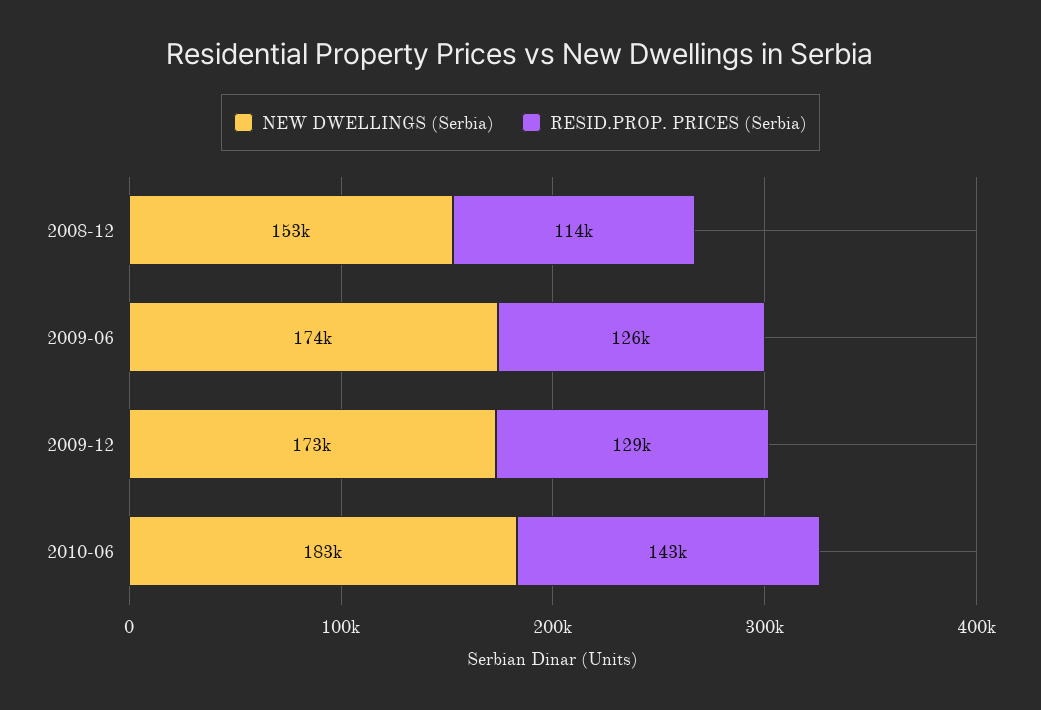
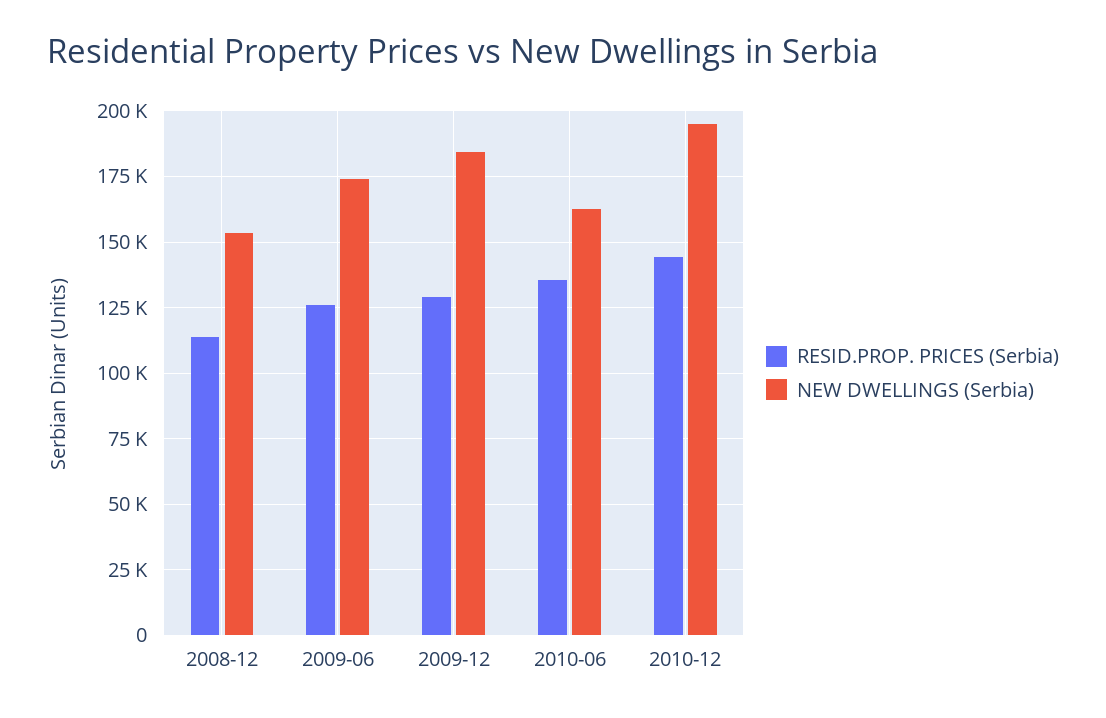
NEW DWELLINGS (Serbia), 2009-12: 173000 -> 185000
NEW DWELLINGS (Serbia), 2010-06: 183000 -> 162500
RESID.PROP. PRICES (Serbia), 2010-06: 143000 -> 135000
RESID.PROP. PRICES (Serbia), 2010-12: none -> 145000
NEW DWELLINGS (Serbia), 2010-12: none -> 195000

